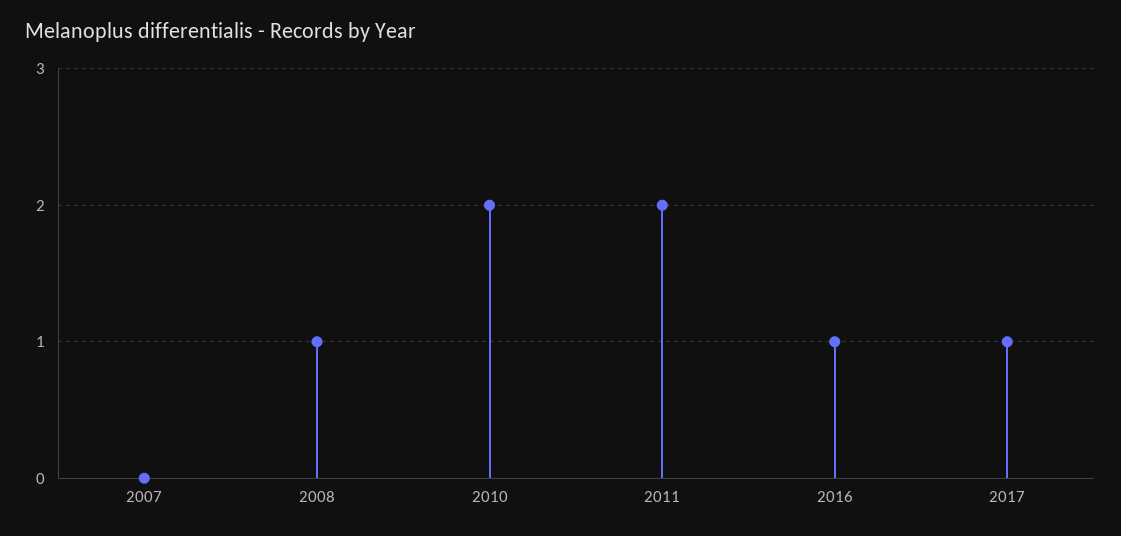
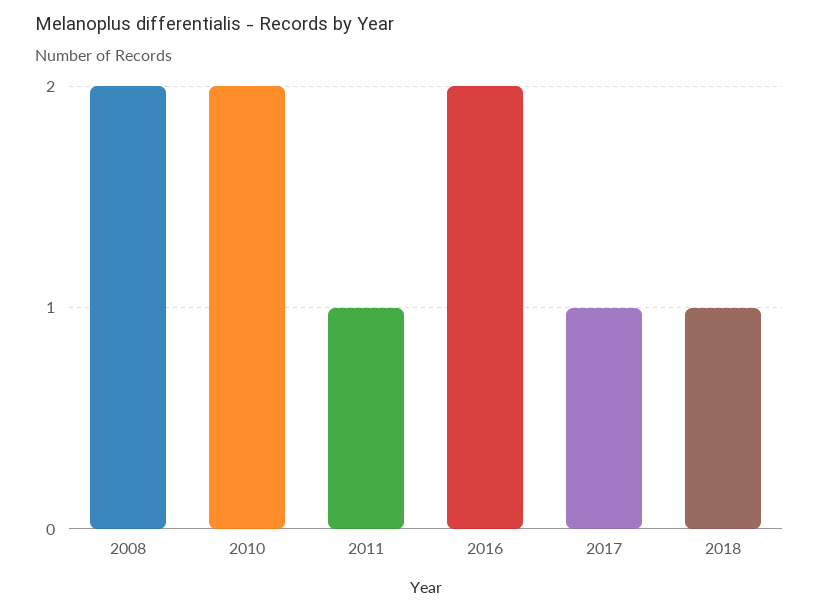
2007: 0 -> none
2008: 1 -> 2
2011: 2 -> 1
2016: 1 -> 2
2018: none -> 1

